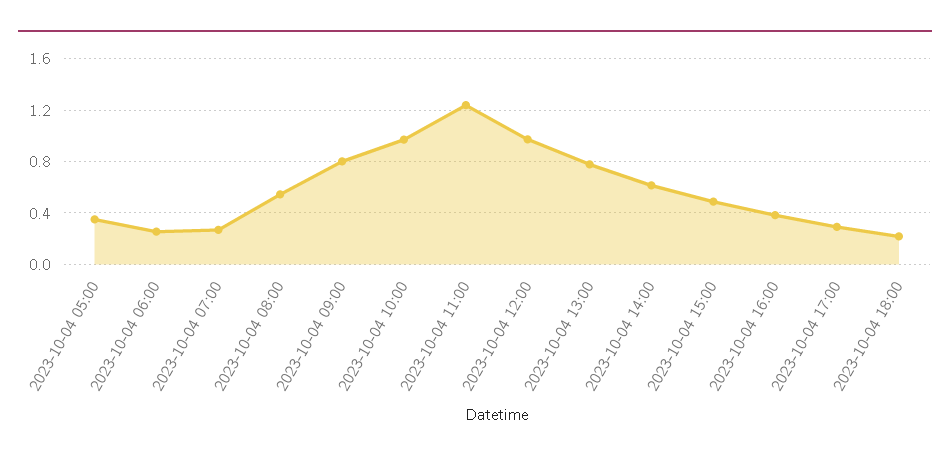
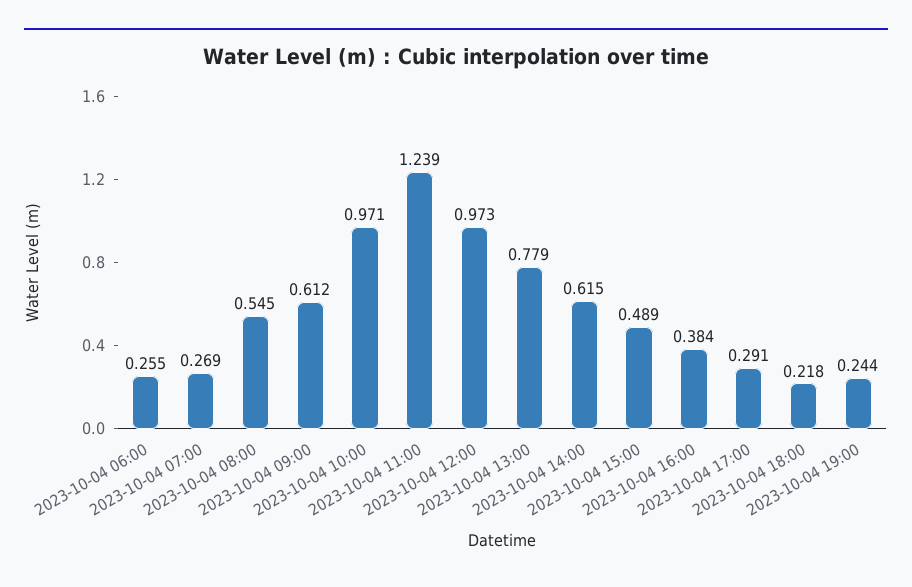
2023-10-04 05:00: 0.35 -> none
2023-10-04 09:00: 0.8 -> 0.612
2023-10-04 19:00: none -> 0.244

